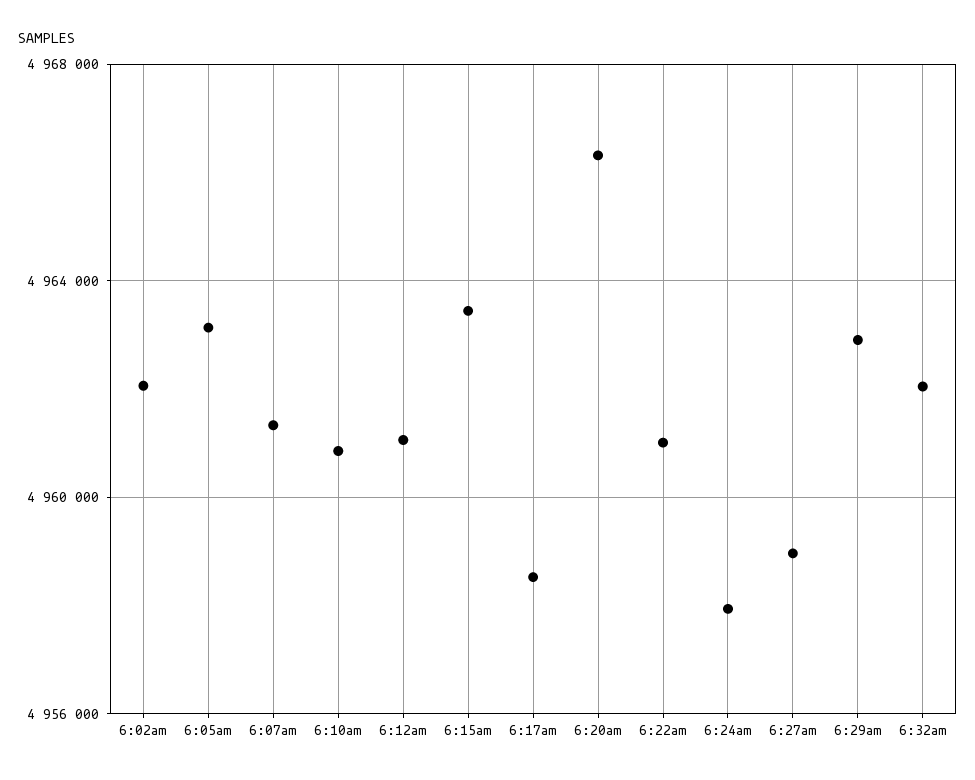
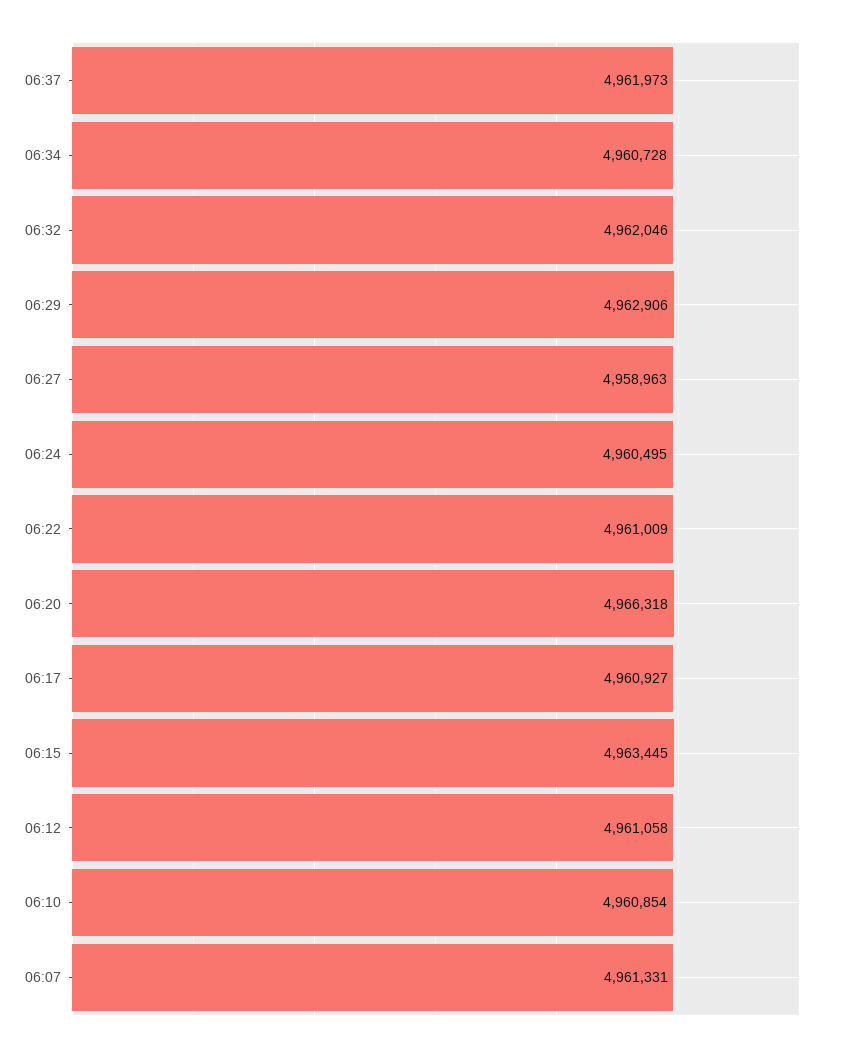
6:02am: 4962000 -> none
6:05am: 4963000 -> none
6:17am: 4958500 -> 4960927
6:24am: 4958000 -> 4960495
06:37: none -> 4961973
06:34: none -> 4960728

